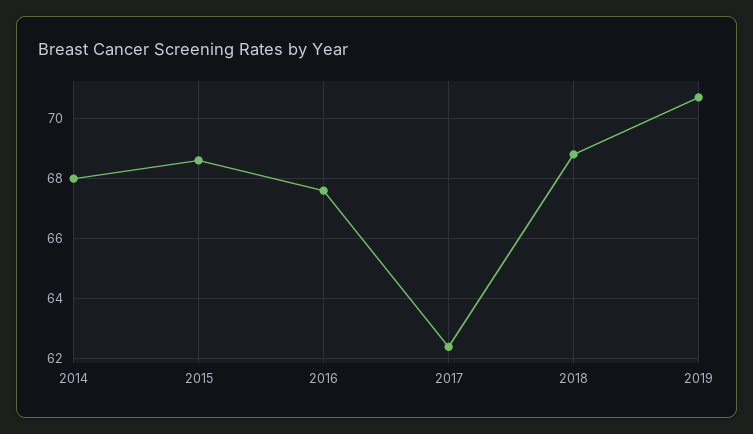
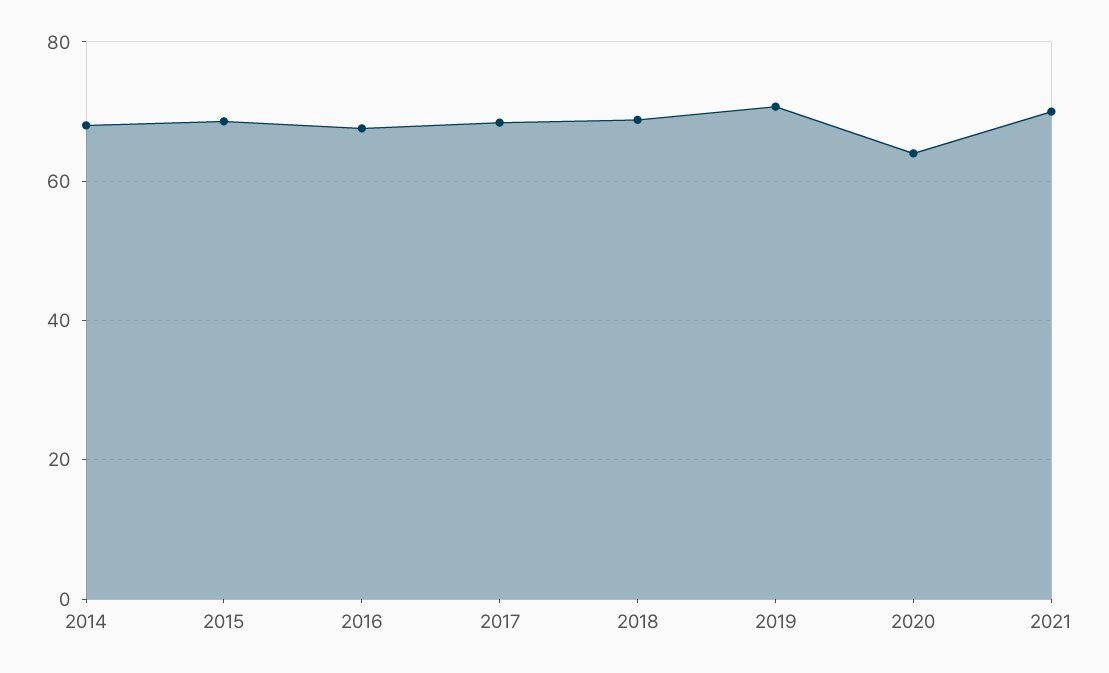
2017: 62.5 -> 68
2020: none -> 64
2021: none -> 70

